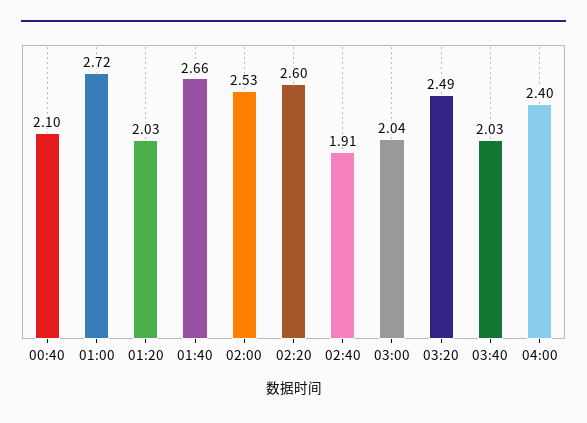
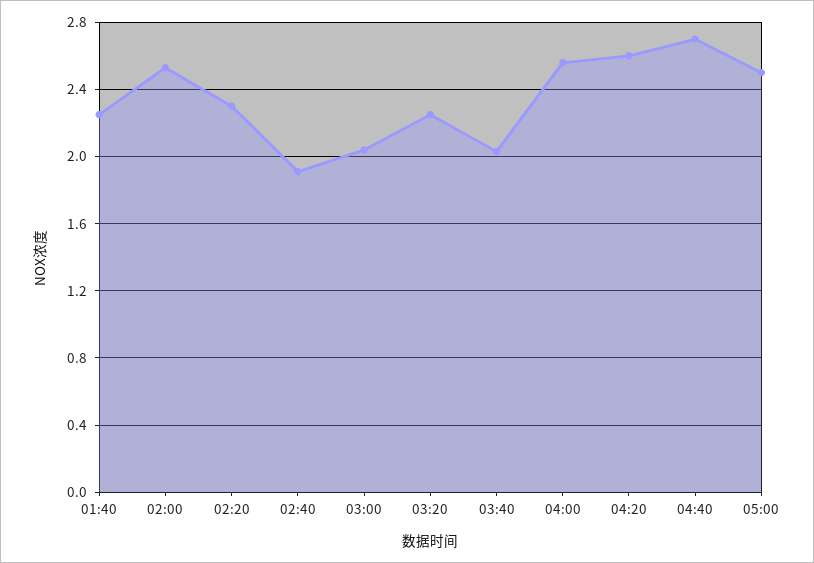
00:40: 2.1 -> none
01:00: 2.72 -> none
01:20: 2.03 -> none
01:40: 2.66 -> 2.25
02:20: 2.6 -> 2.3
03:20: 2.49 -> 2.25
04:00: 2.4 -> 2.55
04:20: none -> 2.6
04:40: none -> 2.7
05:00: none -> 2.5

